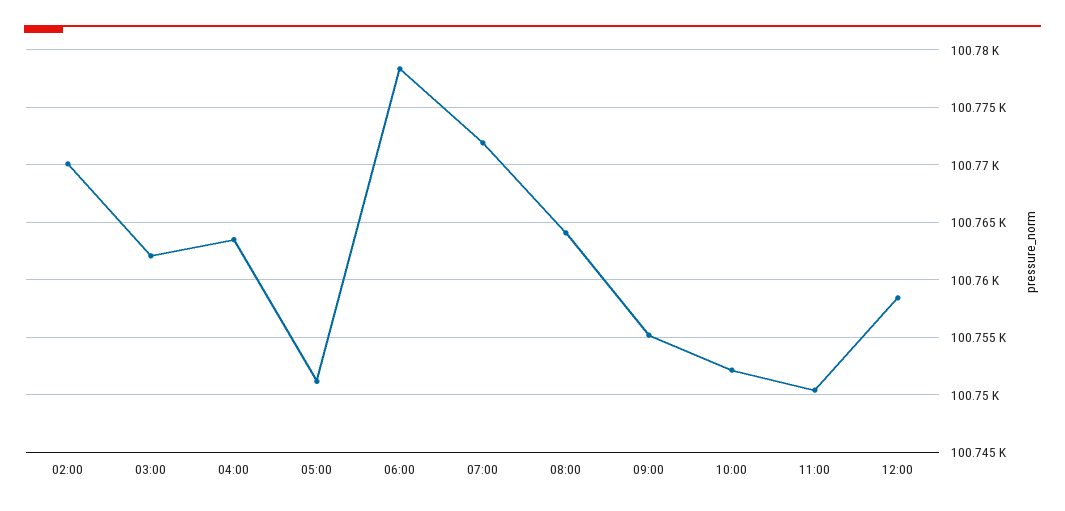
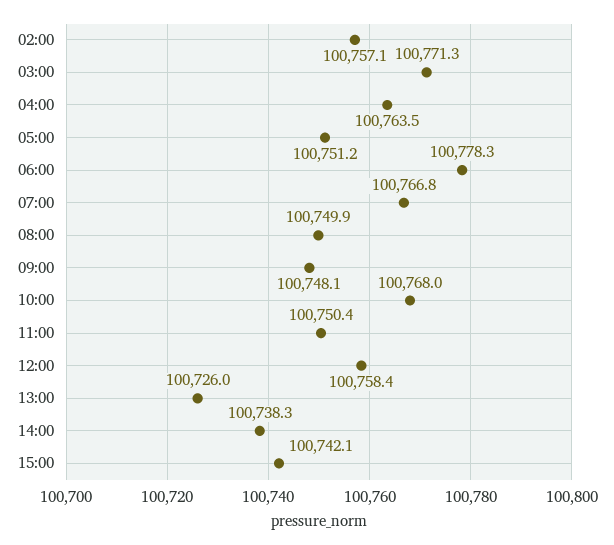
02:00: 100770 -> 100757.1
03:00: 100762 -> 100771.3
07:00: 100772 -> 100766.8
08:00: 100764 -> 100749.9
09:00: 100755 -> 100748.1
10:00: 100752 -> 100768
13:00: none -> 100726
14:00: none -> 100738.3
15:00: none -> 100742.1

